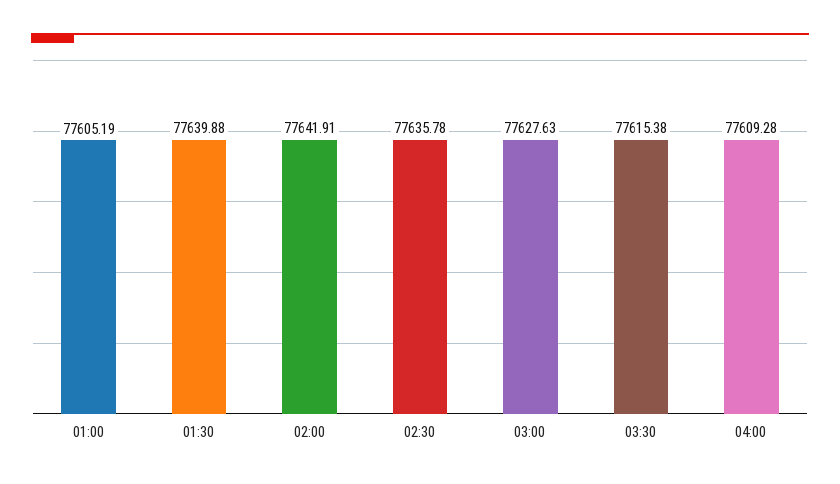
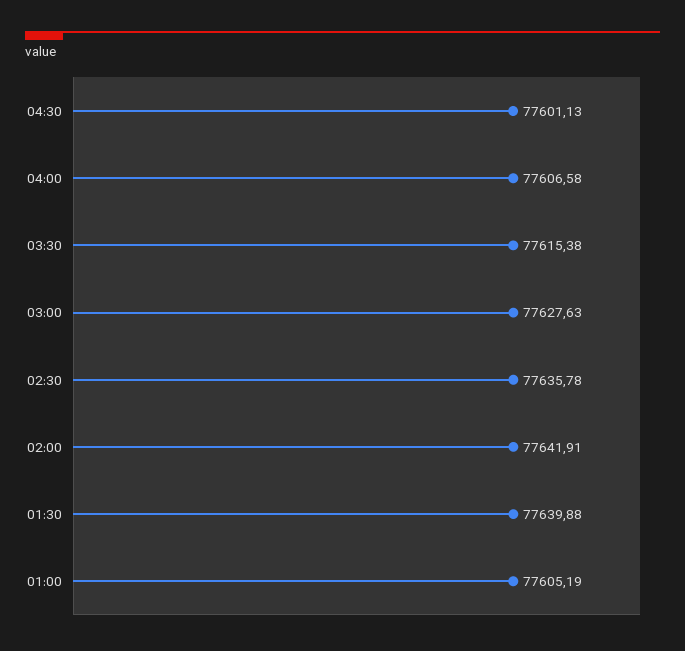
04:00: 77609.28 -> 77606.58
04:30: none -> 77601.13

